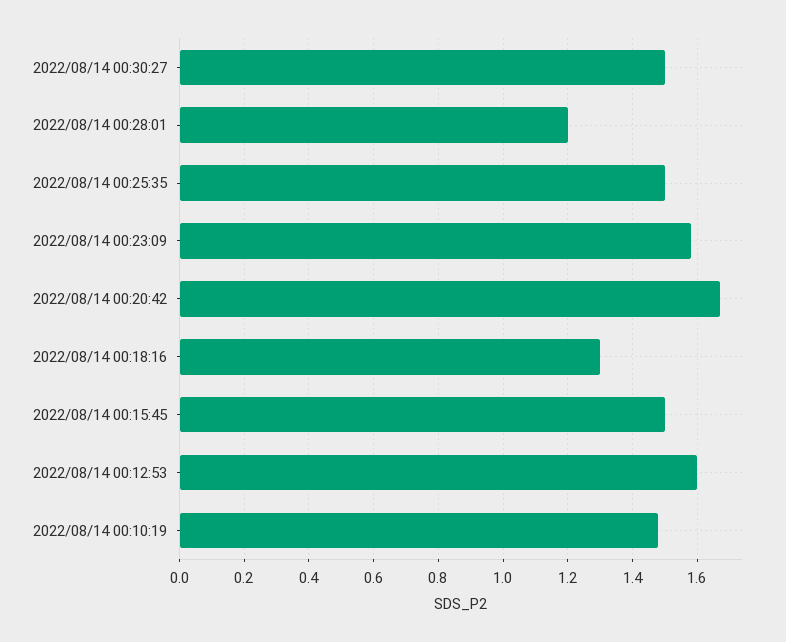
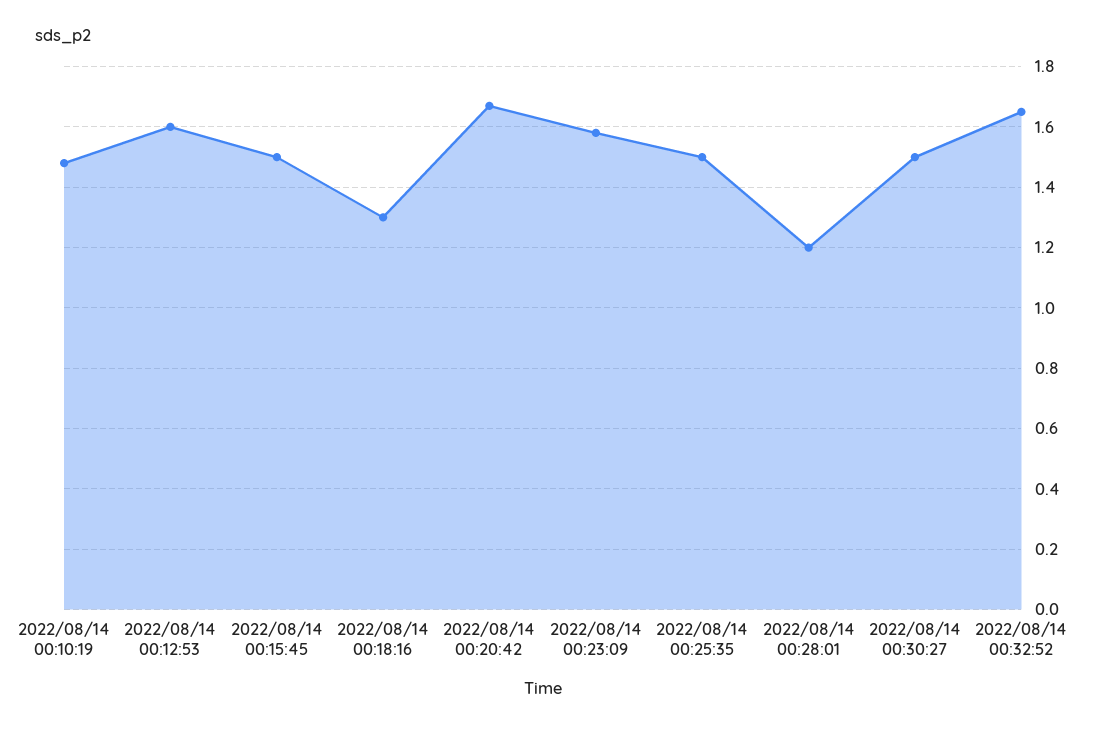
2022/08/14 00:32:52: none -> 1.65

